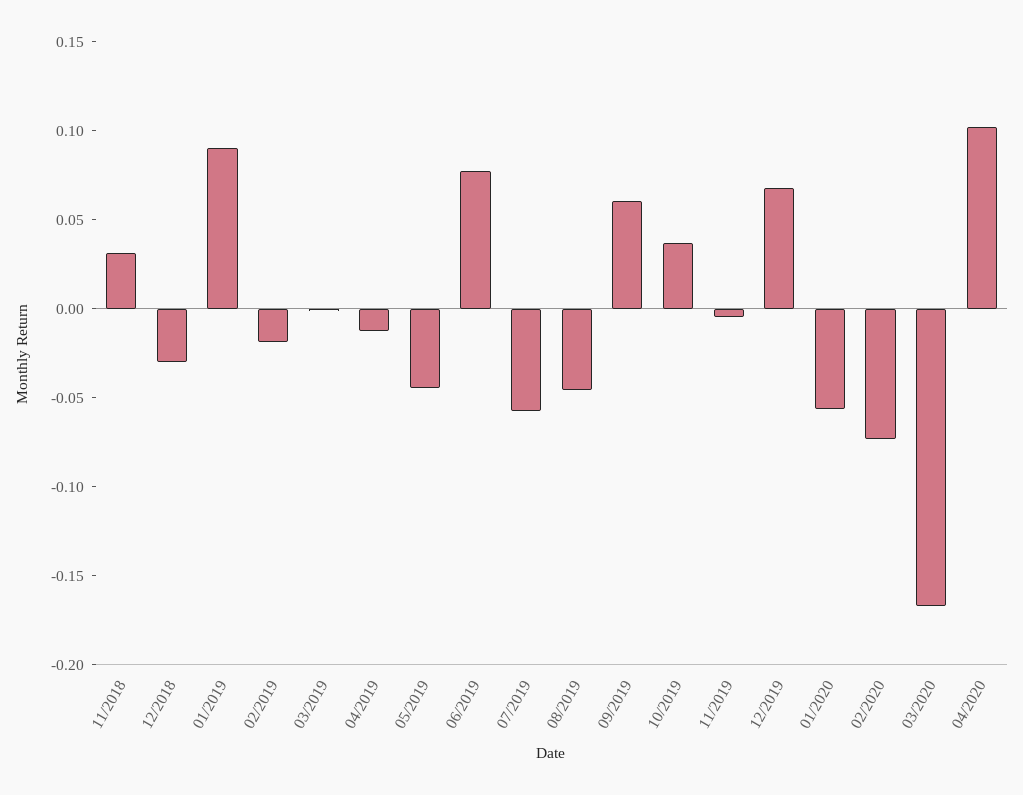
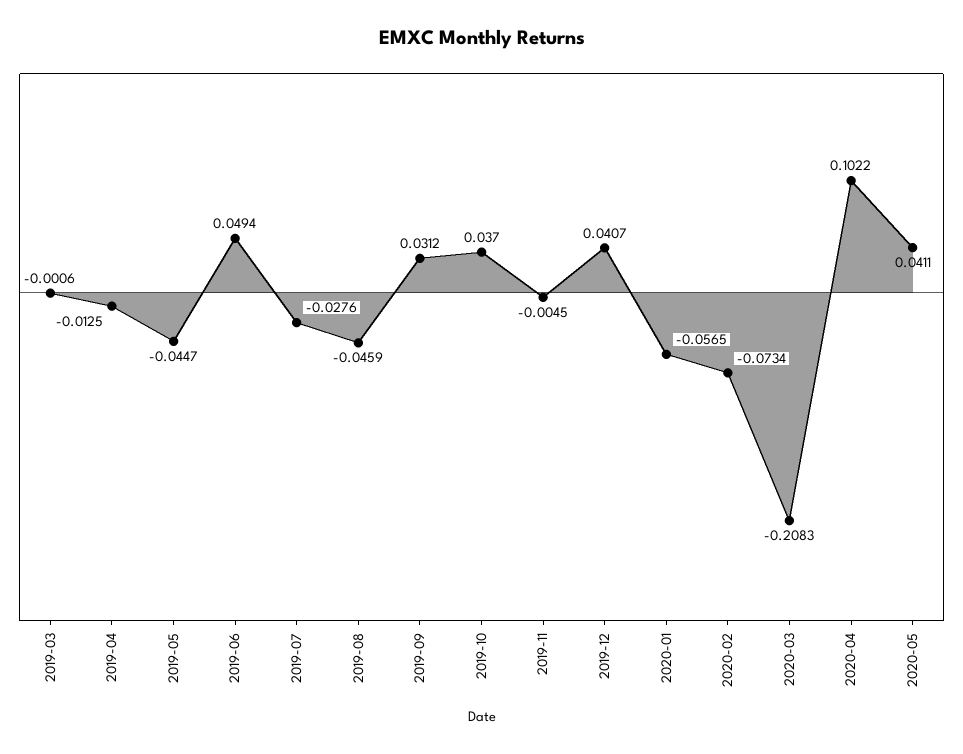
11/2018: 0.03 -> none
12/2018: -0.03 -> none
01/2019: 0.09 -> none
02/2019: -0.02 -> none
06/2019: 0.08 -> 0.0494
07/2019: -0.06 -> -0.0276
09/2019: 0.06 -> 0.0312
12/2019: 0.07 -> 0.0407
03/2020: -0.17 -> -0.2083
2020-05: none -> 0.0411

